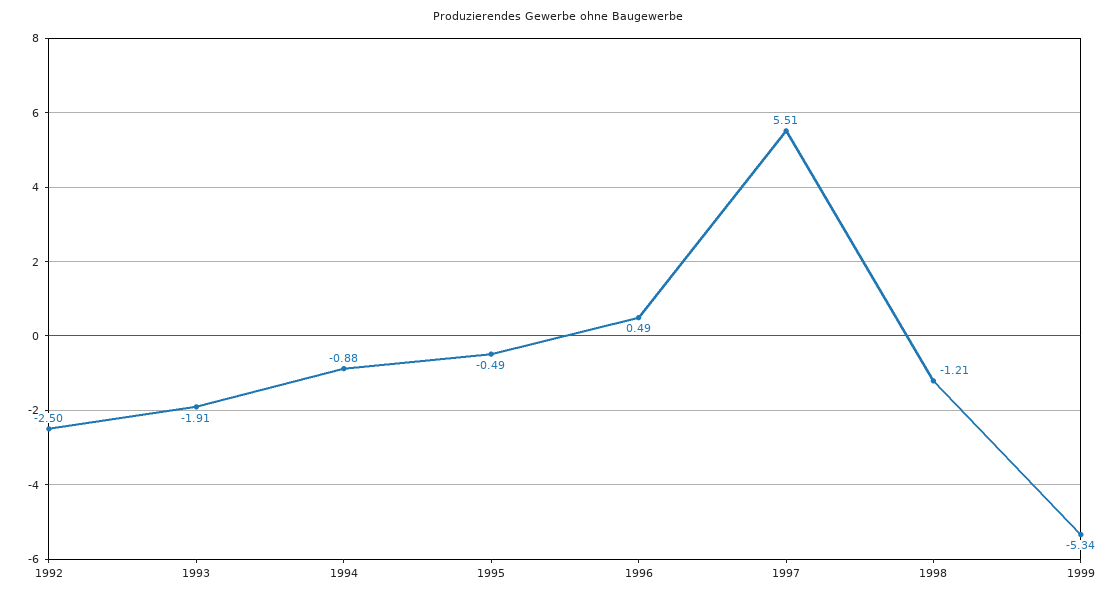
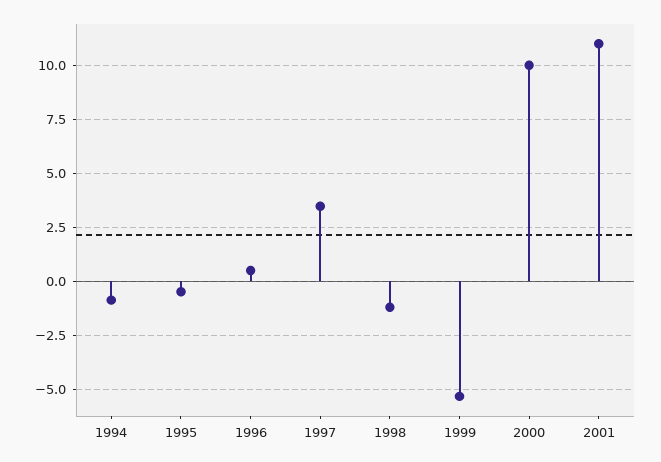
1992: -2.5 -> none
1993: -1.91 -> none
1997: 5.51 -> 3.5
2000: none -> 10
2001: none -> 11

